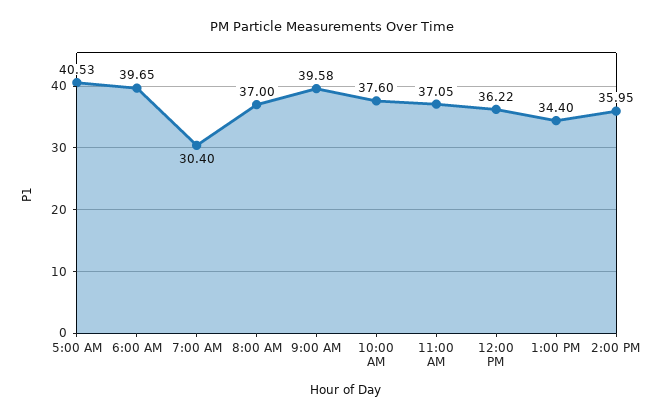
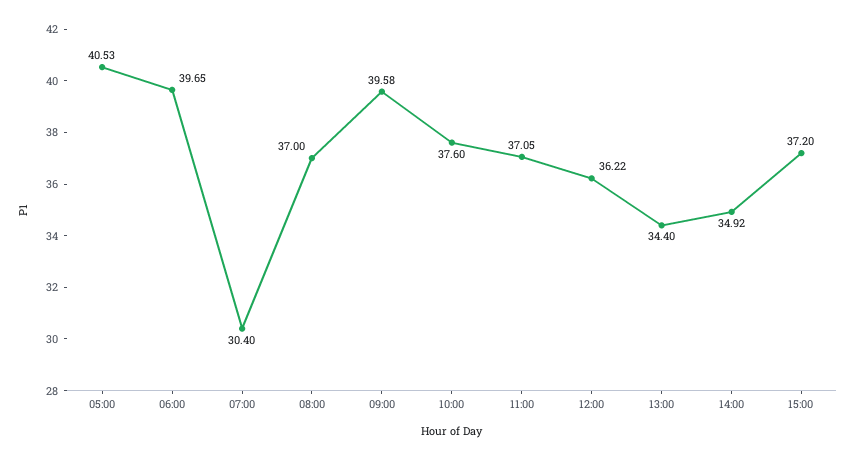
2:00 PM: 35.95 -> 34.92
15:00: none -> 37.2

